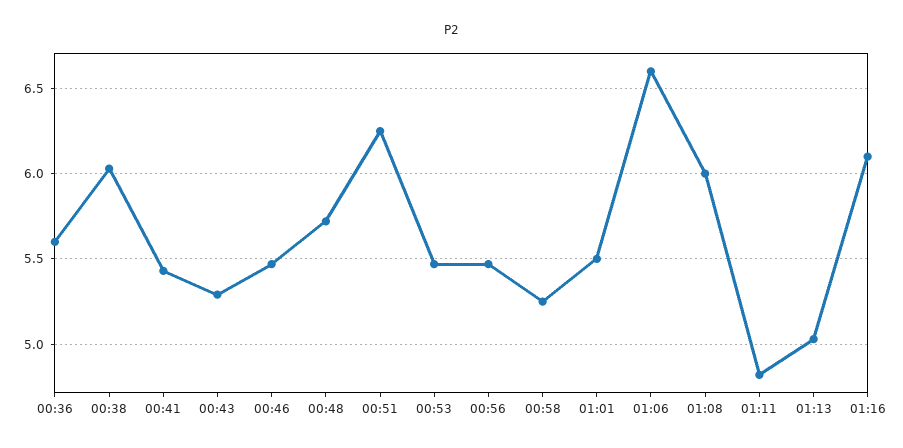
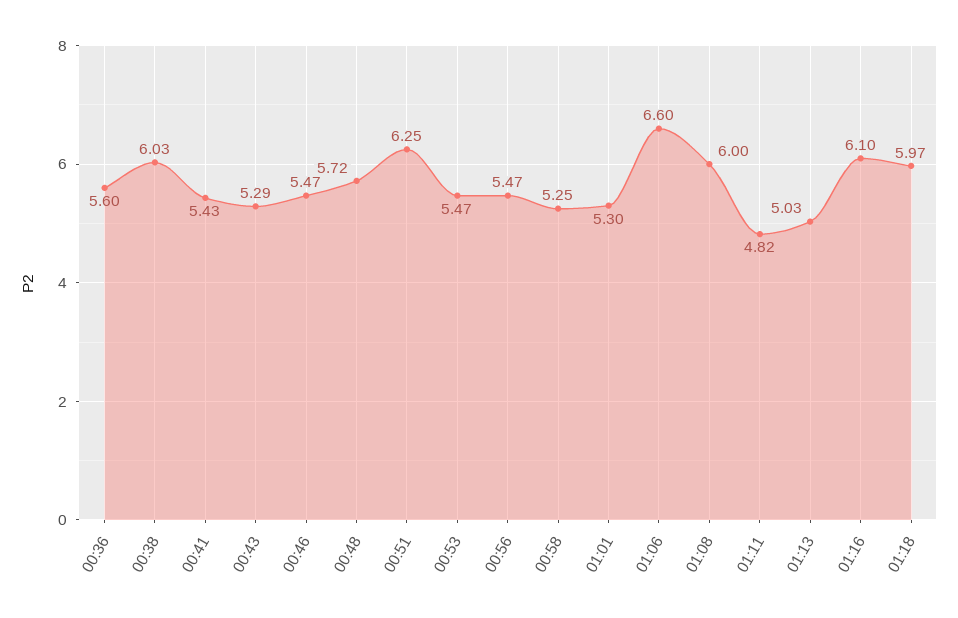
01:01: 5.5 -> 5.3
01:18: none -> 5.97

